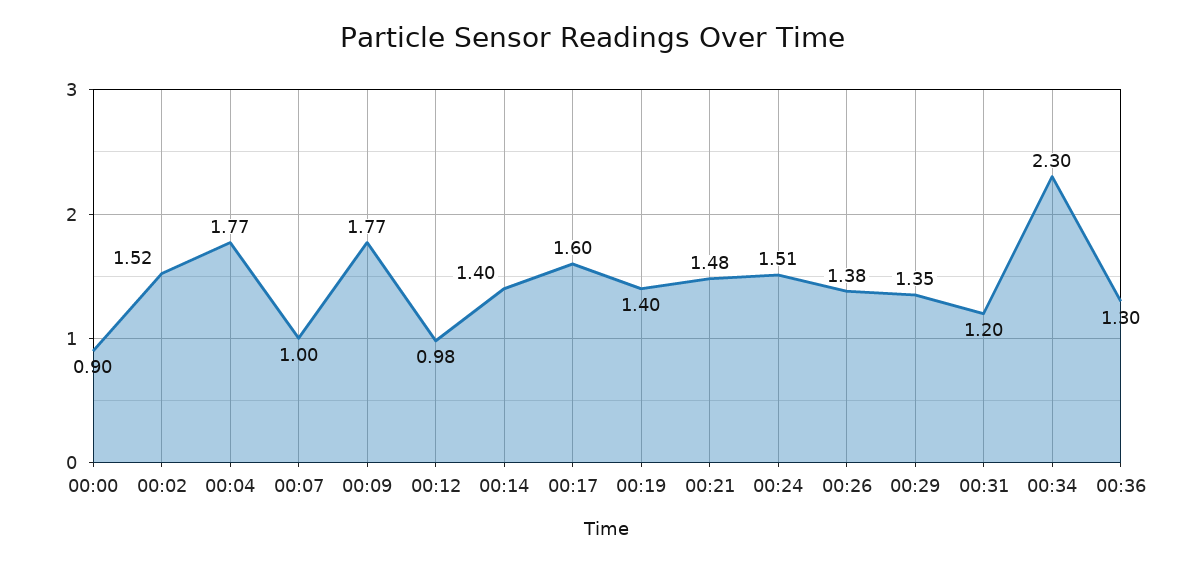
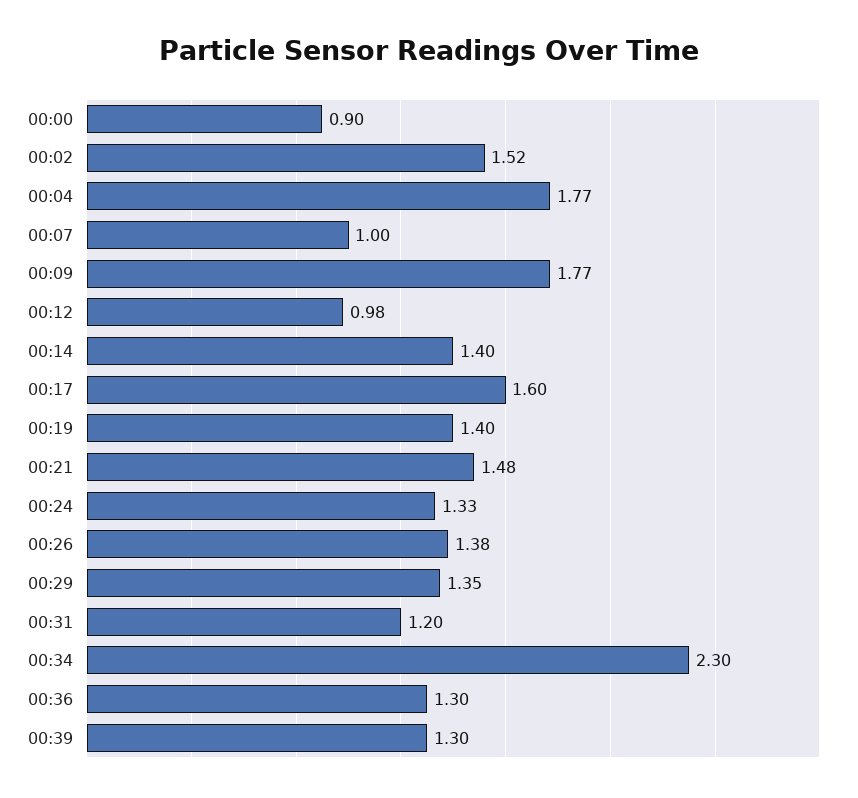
00:24: 1.51 -> 1.33
00:39: none -> 1.3

